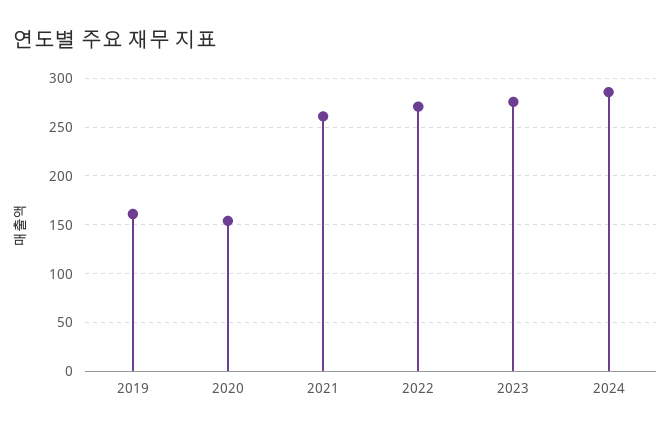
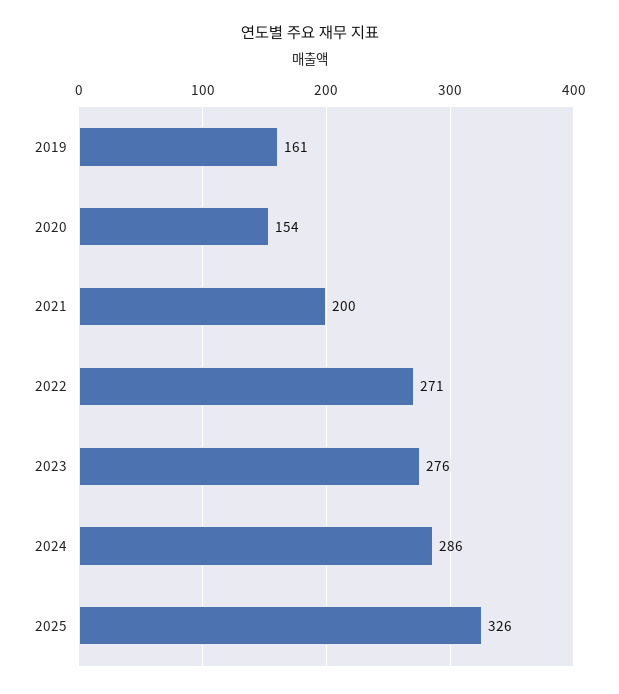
2021: 260 -> 200
2025: none -> 326

